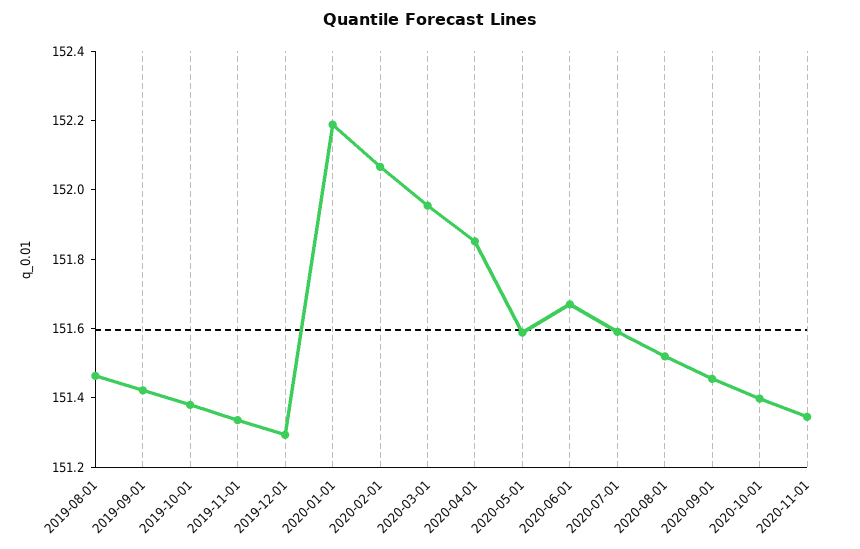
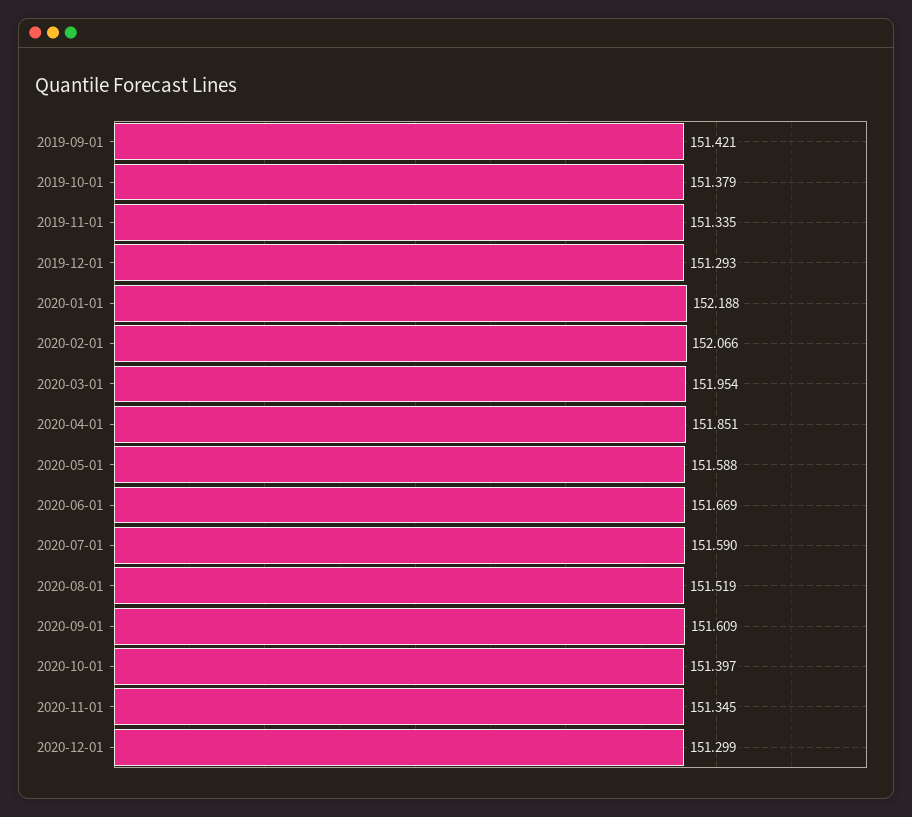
2019-08-01: 151.45 -> none
2020-09-01: 151.45 -> 151.609
2020-12-01: none -> 151.299

